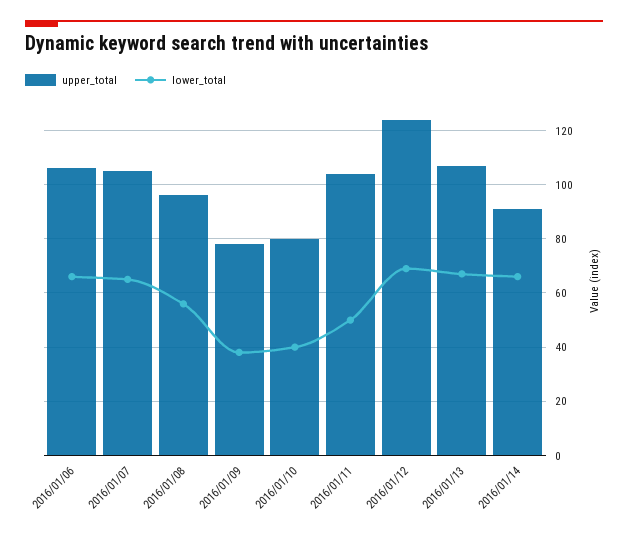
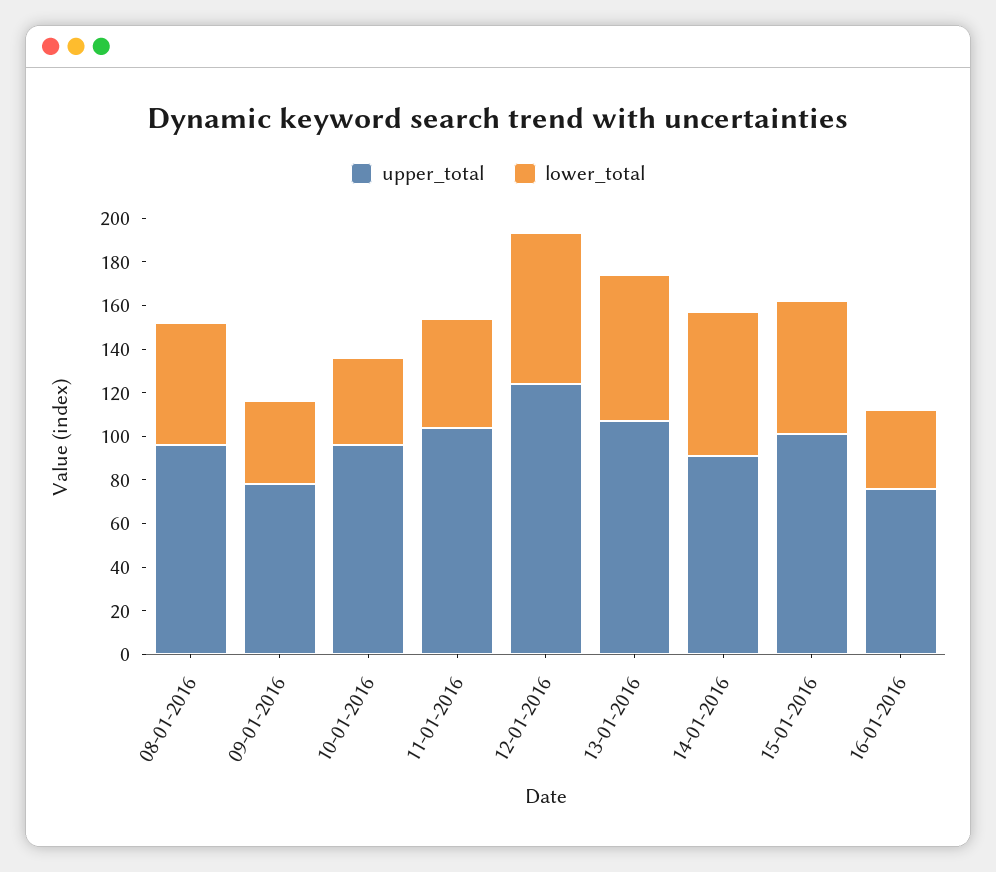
upper_total, 2016/01/06: 105 -> none
lower_total, 2016/01/06: 65 -> none
upper_total, 2016/01/07: 105 -> none
lower_total, 2016/01/07: 65 -> none
upper_total, 2016/01/10: 80 -> 95
upper_total, 15-01-2016: none -> 100
lower_total, 15-01-2016: none -> 60
upper_total, 16-01-2016: none -> 75
lower_total, 16-01-2016: none -> 35

